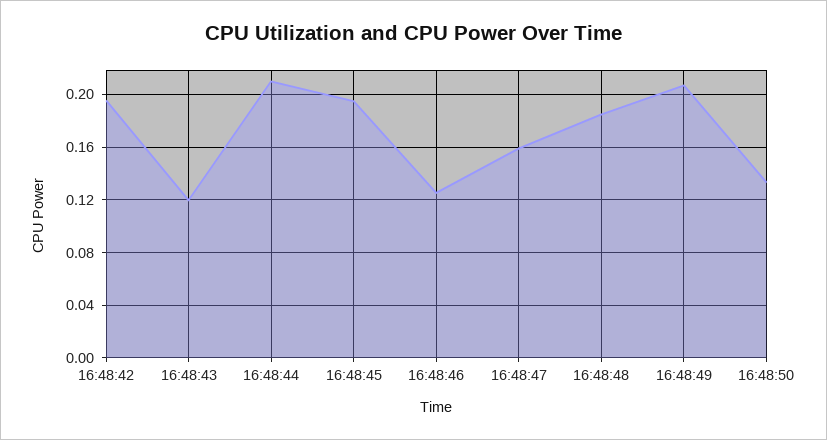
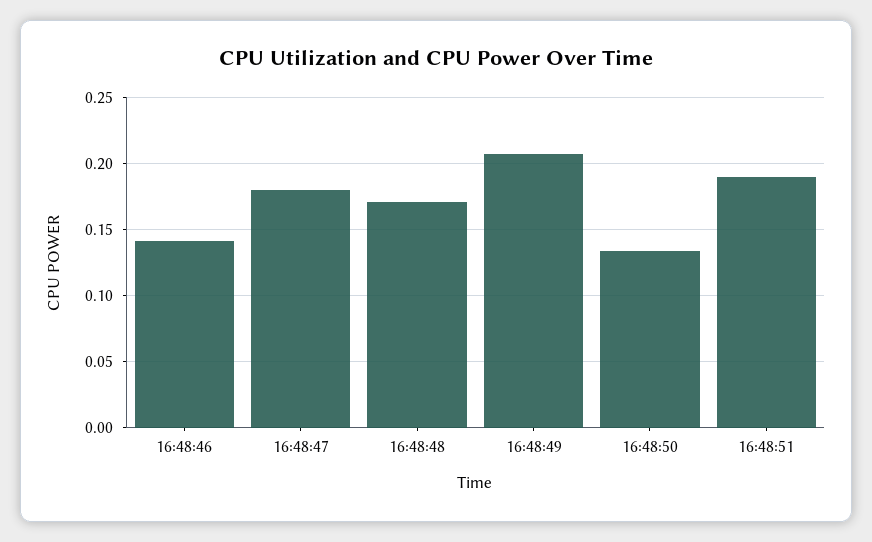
16:48:42: 0.195 -> none
16:48:43: 0.12 -> none
16:48:44: 0.21 -> none
16:48:45: 0.195 -> none
16:48:46: 0.125 -> 0.14
16:48:47: 0.16 -> 0.18
16:48:48: 0.185 -> 0.17
16:48:51: none -> 0.19

